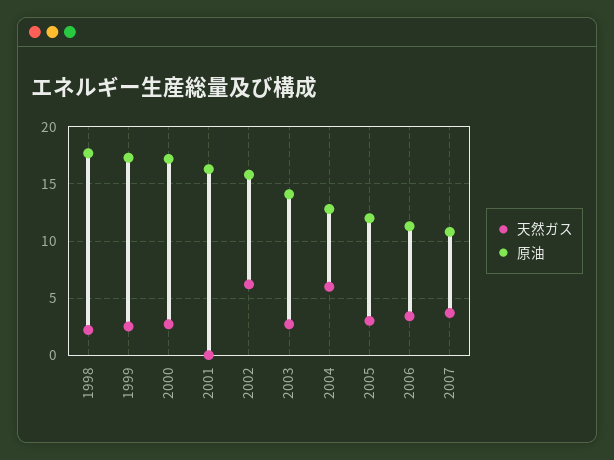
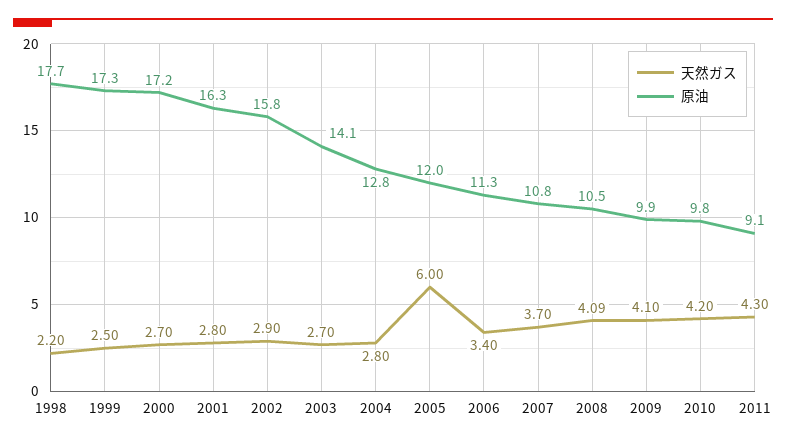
天然ガス, 2001: 0 -> 2.8
天然ガス, 2002: 6 -> 2.9
天然ガス, 2004: 6 -> 2.8
天然ガス, 2005: 3 -> 6
天然ガス, 2008: none -> 4.09
原油, 2008: none -> 10.5
天然ガス, 2009: none -> 4.1
原油, 2009: none -> 9.9
天然ガス, 2010: none -> 4.2
原油, 2010: none -> 9.8
天然ガス, 2011: none -> 4.3
原油, 2011: none -> 9.1

